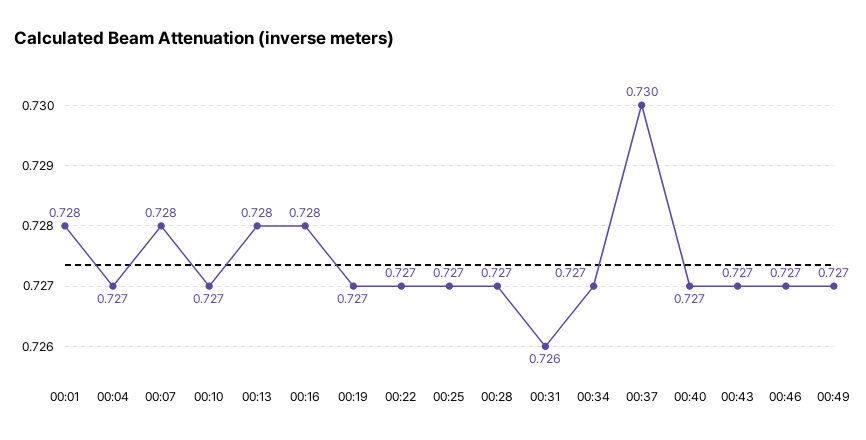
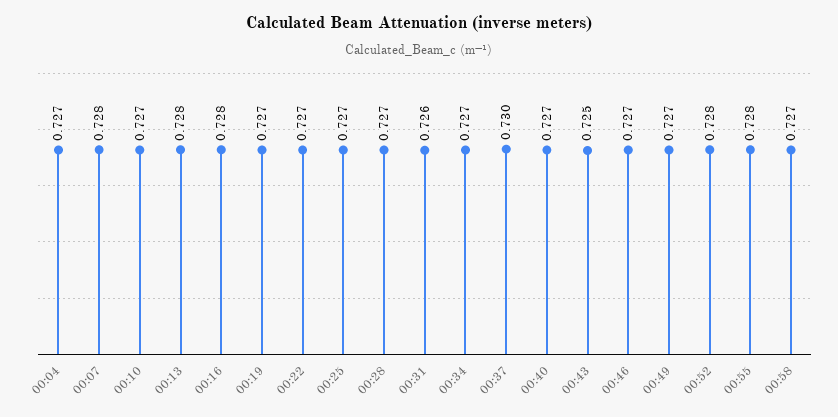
00:01: 0.728 -> none
00:43: 0.727 -> 0.725
00:52: none -> 0.728
00:55: none -> 0.728
00:58: none -> 0.727

